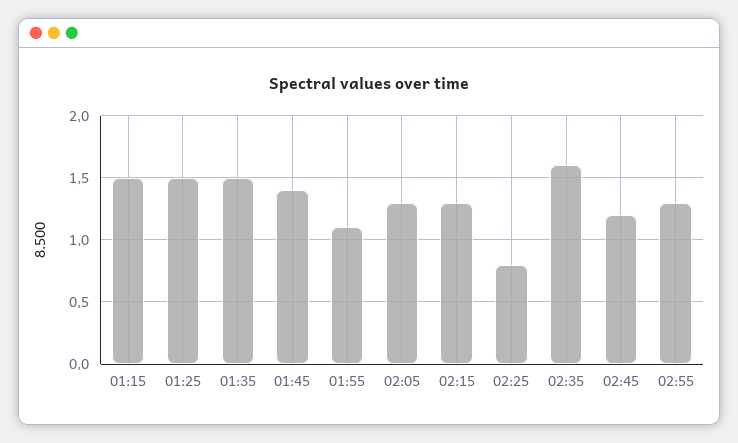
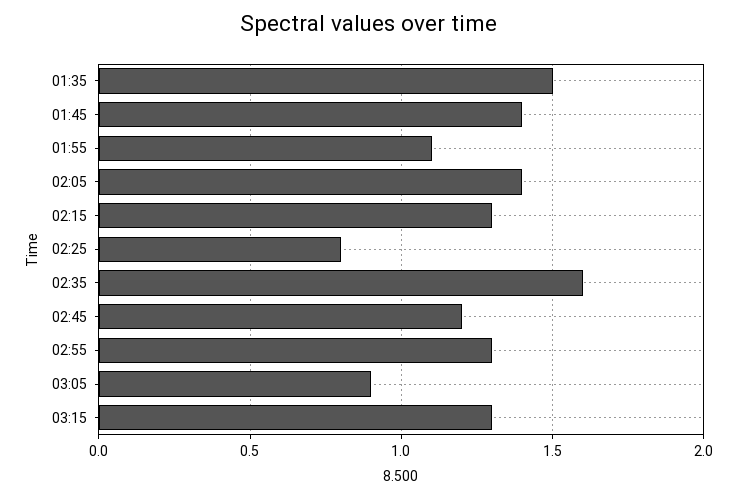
01:15: 1.5 -> none
01:25: 1.5 -> none
02:05: 1.3 -> 1.4
03:05: none -> 0.9
03:15: none -> 1.3

